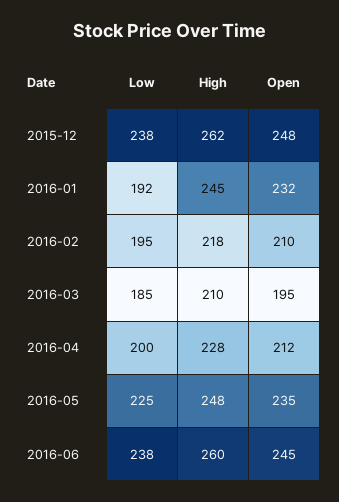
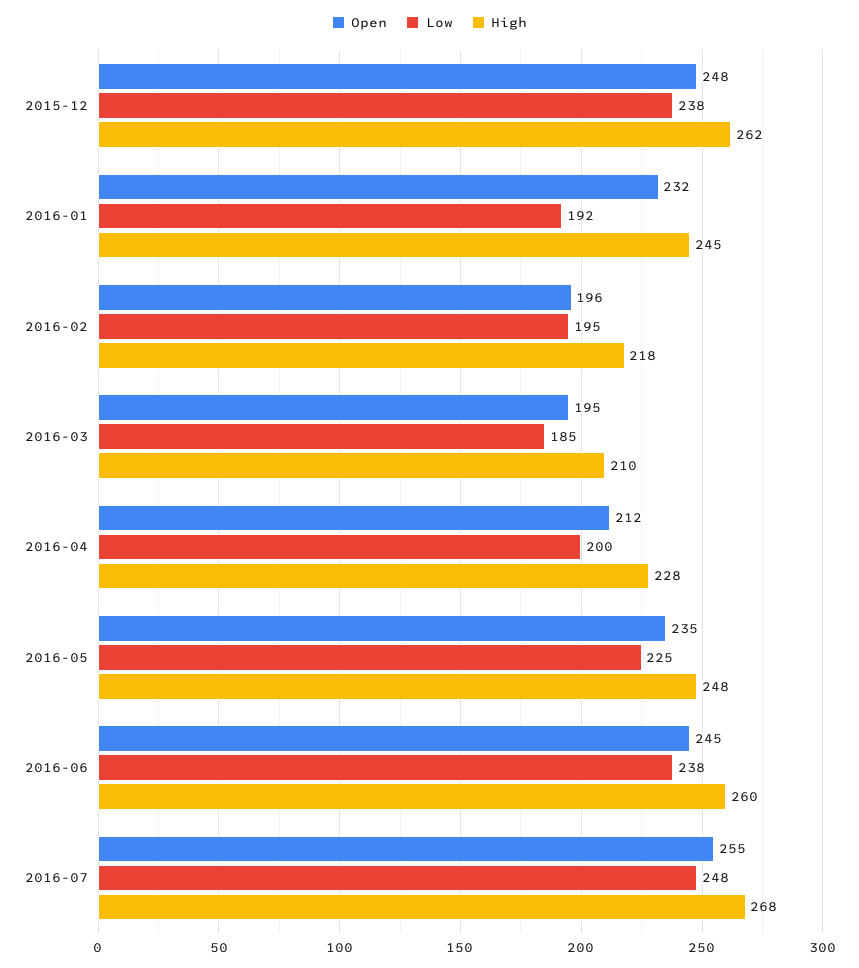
Open, 2016-02: 210 -> 196
Open, 2016-07: none -> 255
Low, 2016-07: none -> 248
High, 2016-07: none -> 268

